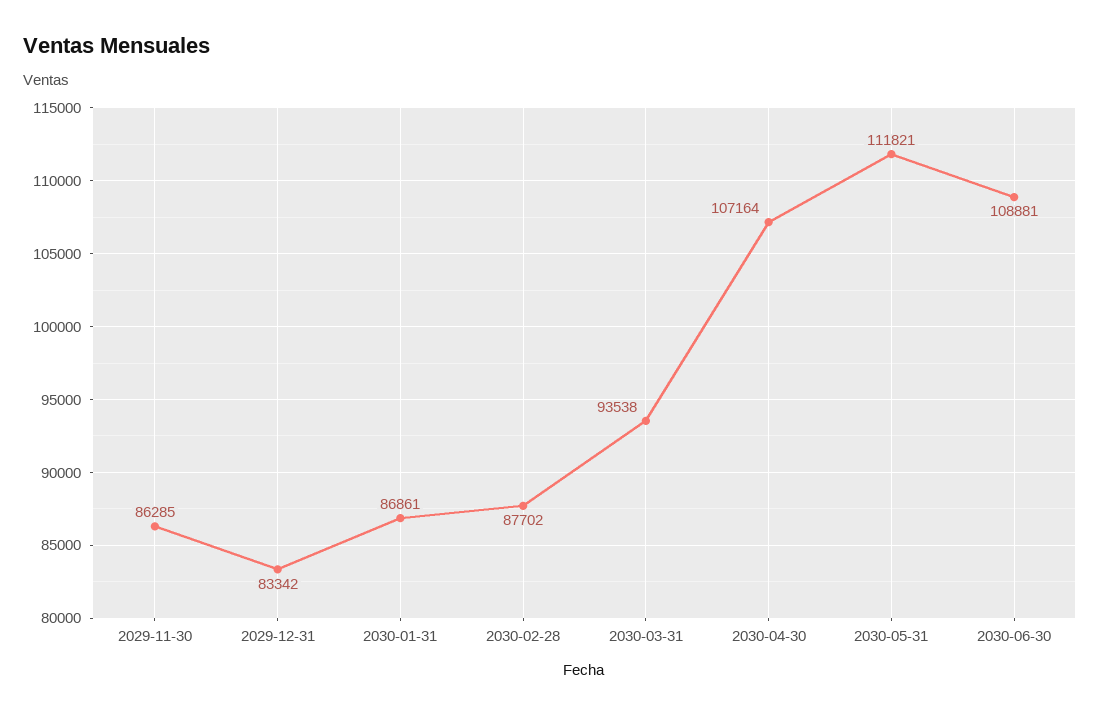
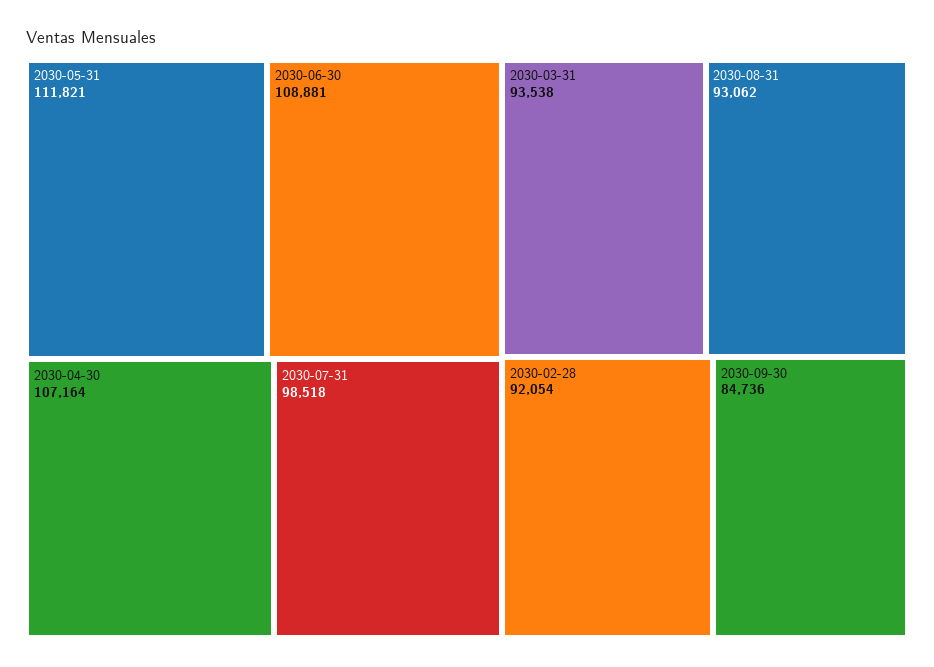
2029-11-30: 86285 -> none
2029-12-31: 83342 -> none
2030-01-31: 86861 -> none
2030-02-28: 87702 -> 92054
2030-07-31: none -> 98518
2030-08-31: none -> 93062
2030-09-30: none -> 84736

